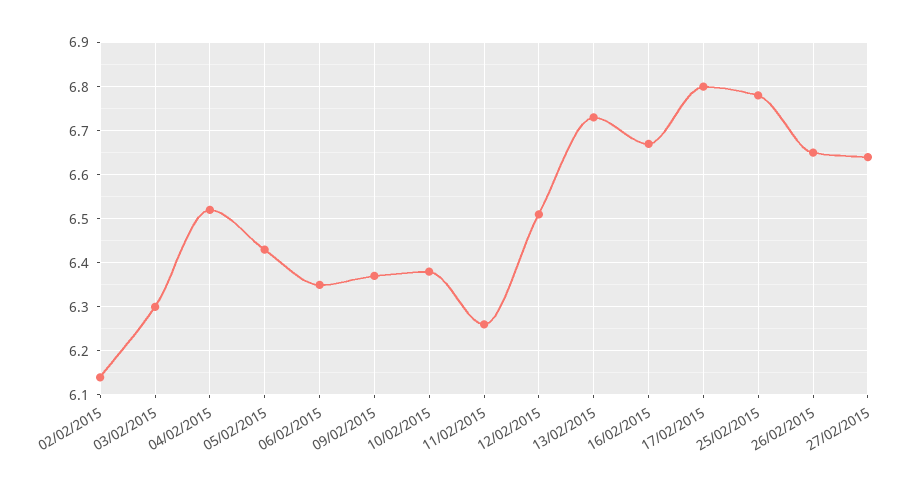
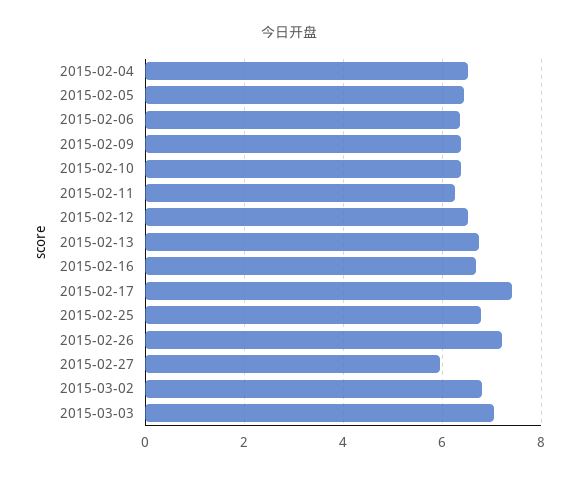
02/02/2015: 6.15 -> none
03/02/2015: 6.3 -> none
17/02/2015: 6.8 -> 7.4
26/02/2015: 6.65 -> 7.2
27/02/2015: 6.65 -> 6
2015-03-02: none -> 6.8
2015-03-03: none -> 7

